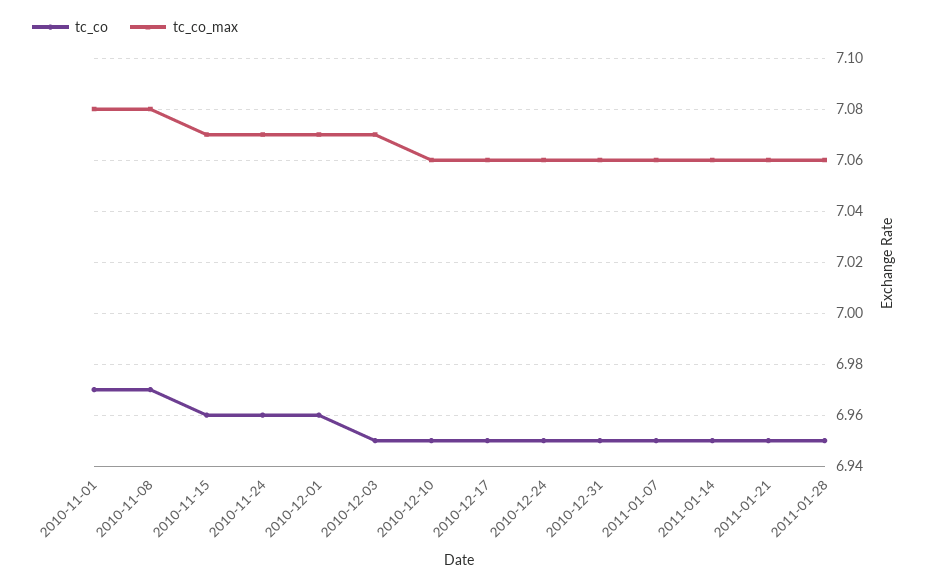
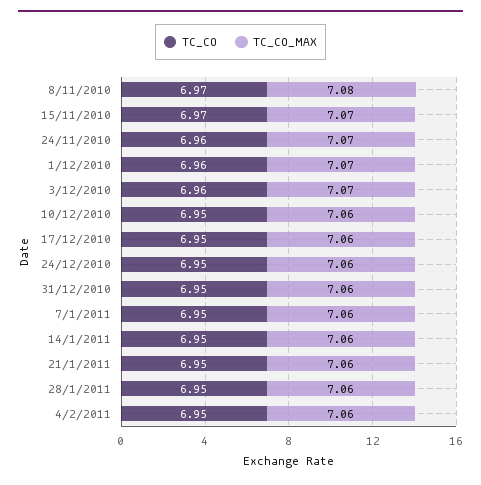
tc_co, 2010-11-01: 6.97 -> none
tc_co_max, 2010-11-01: 7.08 -> none
tc_co, 2010-11-15: 6.96 -> 6.97
tc_co, 2010-12-03: 6.95 -> 6.96
tc_co, 4/2/2011: none -> 6.95
tc_co_max, 4/2/2011: none -> 7.06

